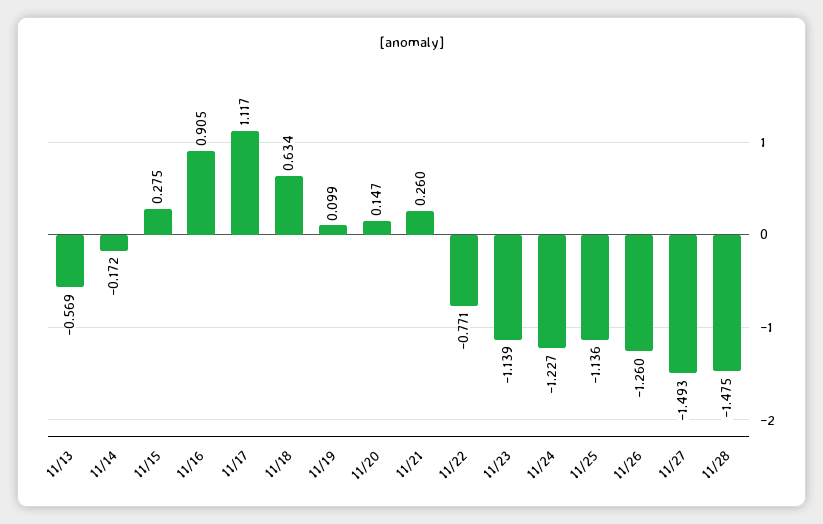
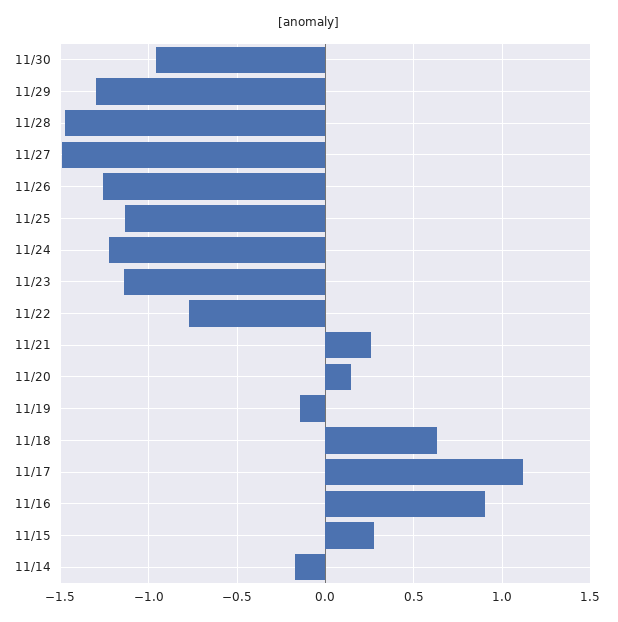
11/13: -0.569 -> none
11/19: 0.099 -> -0.15
11/30: none -> -0.95
11/29: none -> -1.3

